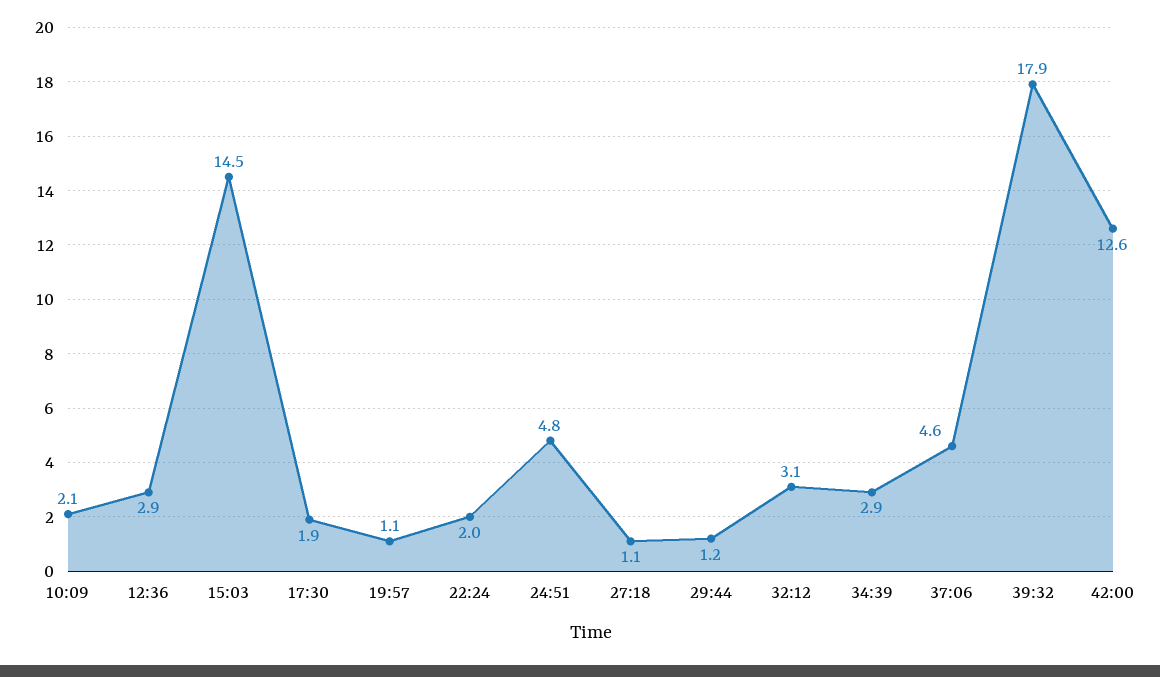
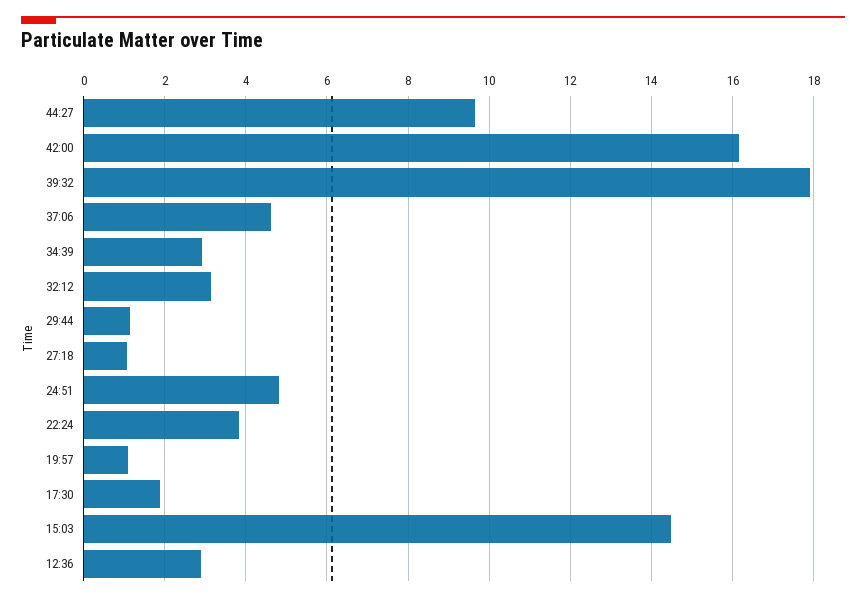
10:09: 2.1 -> none
22:24: 2 -> 3.8
42:00: 12.6 -> 16.2
44:27: none -> 9.6

